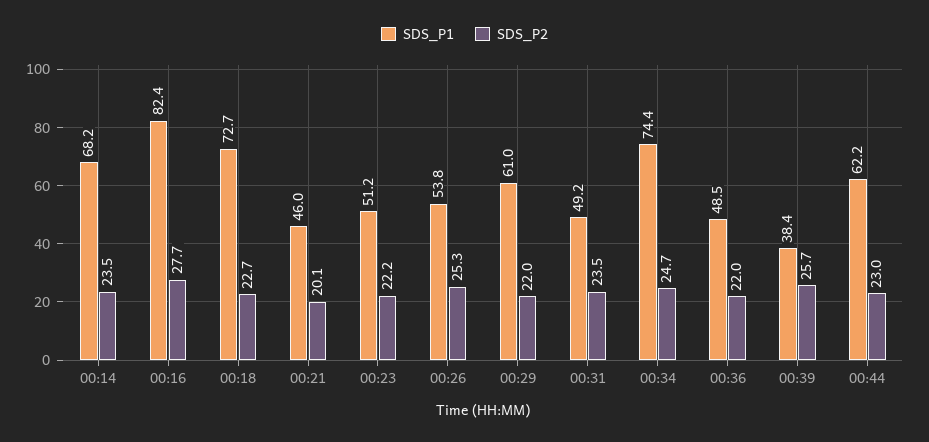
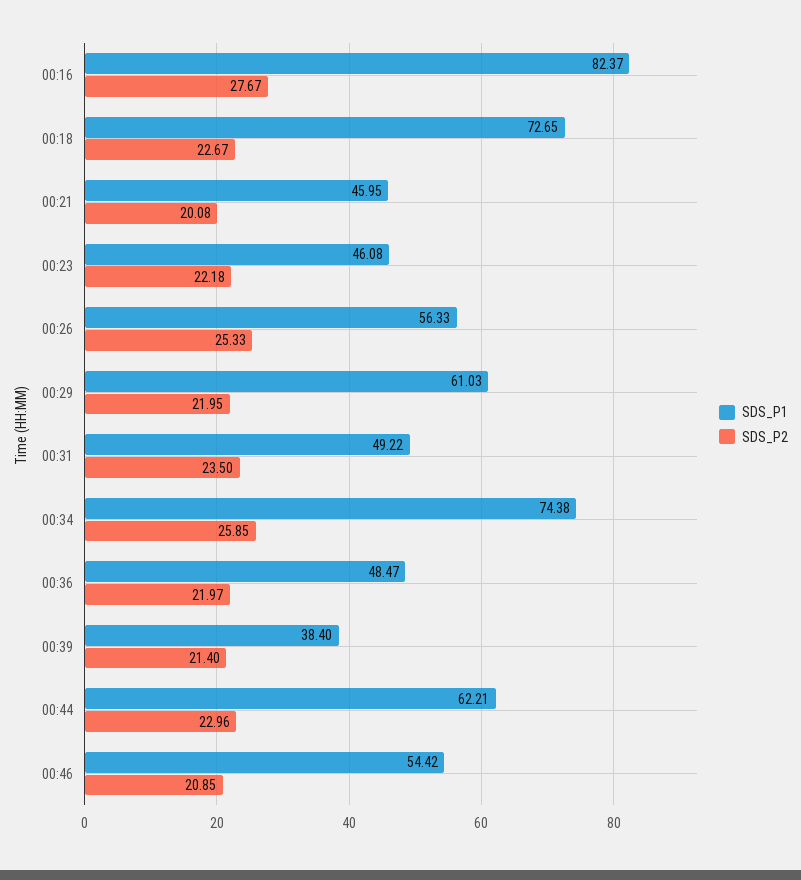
SDS_P1, 00:14: 68.2 -> none
SDS_P2, 00:14: 23.5 -> none
SDS_P1, 00:23: 51.2 -> 46.08
SDS_P1, 00:26: 53.8 -> 56.33
SDS_P2, 00:34: 24.7 -> 25.85
SDS_P2, 00:39: 25.7 -> 21.4
SDS_P1, 00:46: none -> 54.42
SDS_P2, 00:46: none -> 20.85

